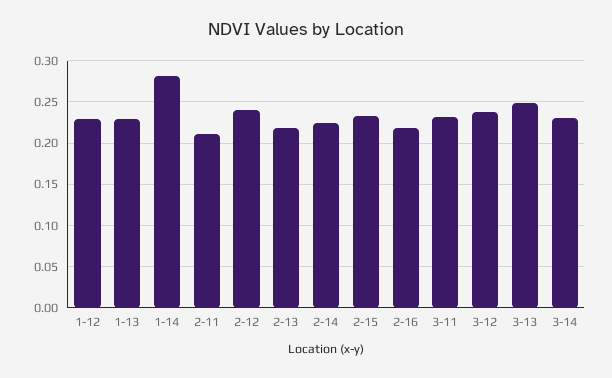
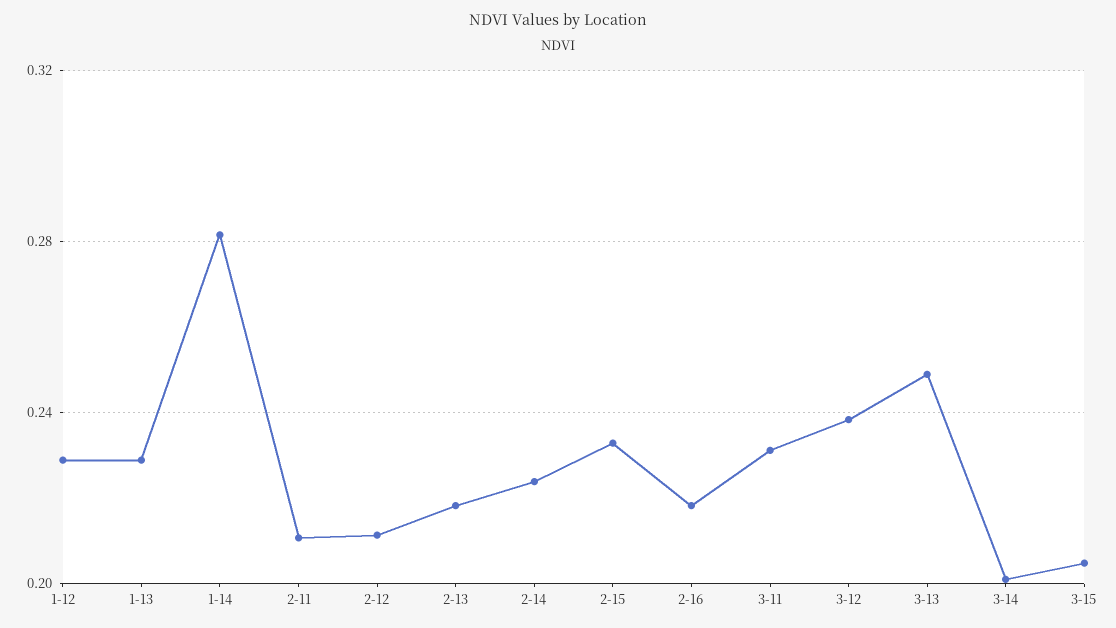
2-12: 0.24 -> 0.21
3-14: 0.23 -> 0.2
3-15: none -> 0.205

